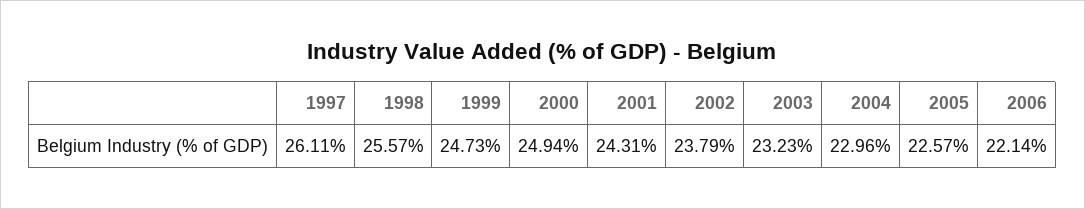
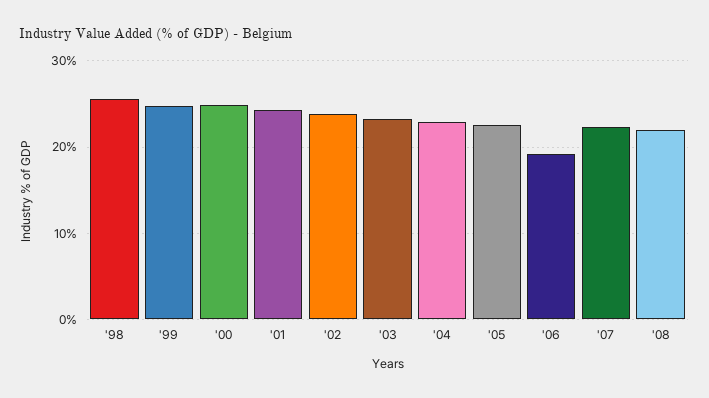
1997: 26.11 -> none
2006: 22.14 -> 19
'07: none -> 22
'08: none -> 22

